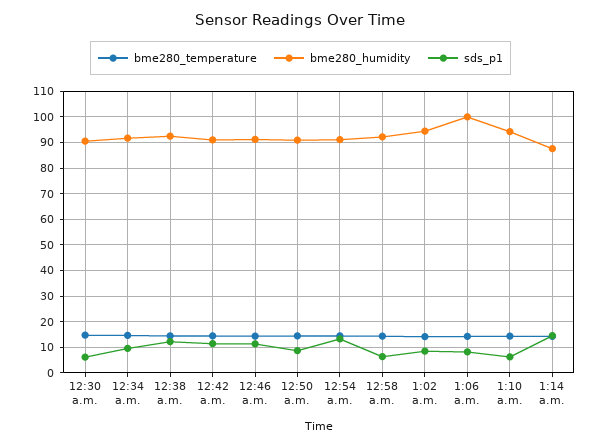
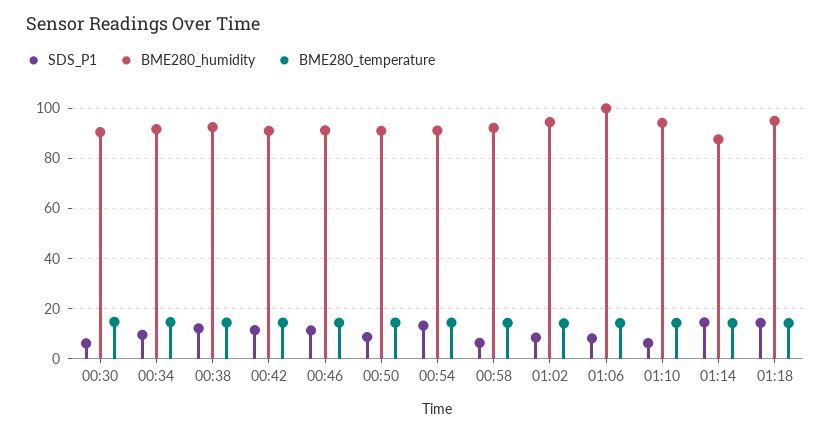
sds_p1, 01:18: none -> 15
bme280_humidity, 01:18: none -> 95
bme280_temperature, 01:18: none -> 15

